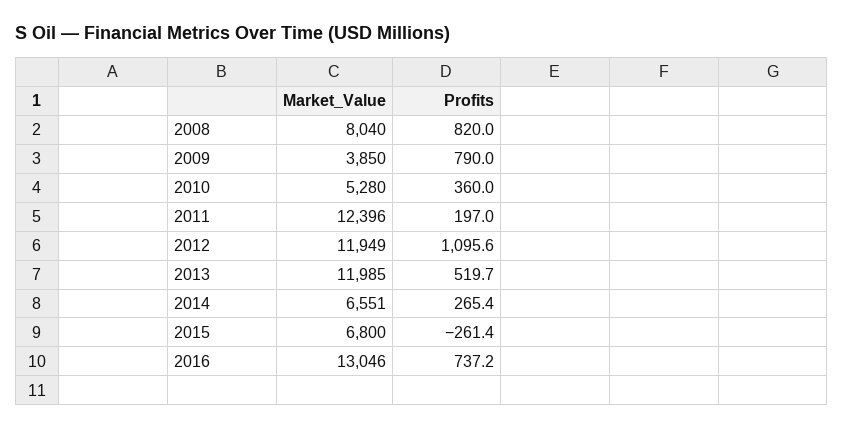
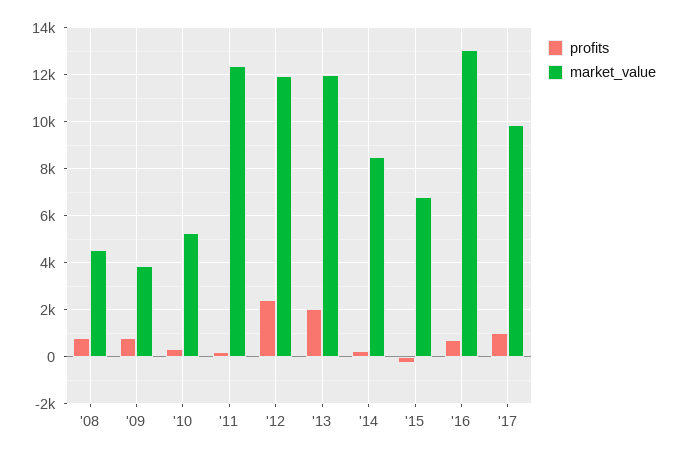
Market_Value, 2008: 8040 -> 4500
Profits, 2012: 1095.6 -> 2500
Profits, 2013: 519.7 -> 2000
Market_Value, 2014: 6551 -> 8500
Profits, '17: none -> 1000
Market_Value, '17: none -> 10000

